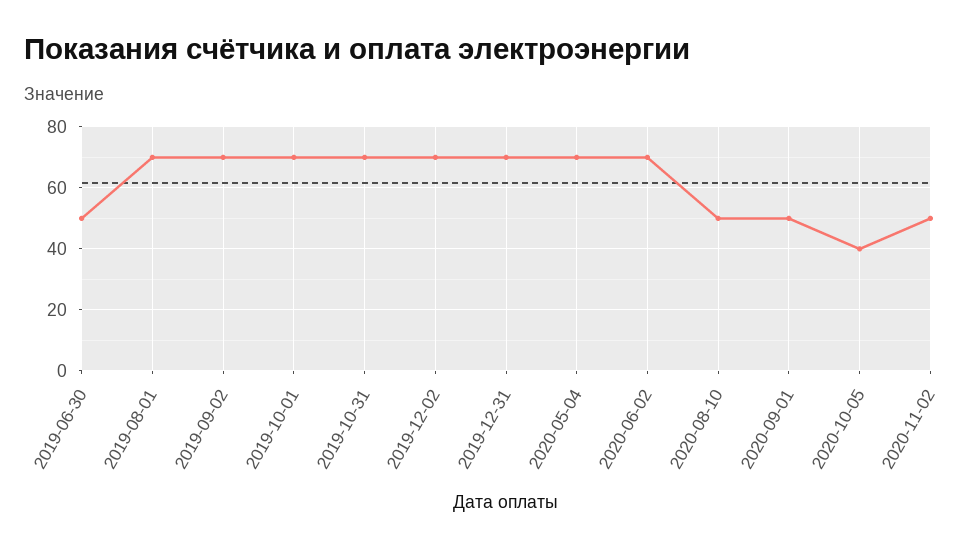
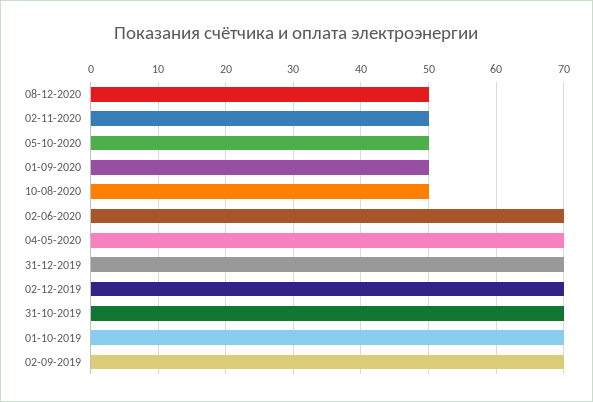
2019-06-30: 50 -> none
2019-08-01: 70 -> none
2020-10-05: 40 -> 50
08-12-2020: none -> 50

